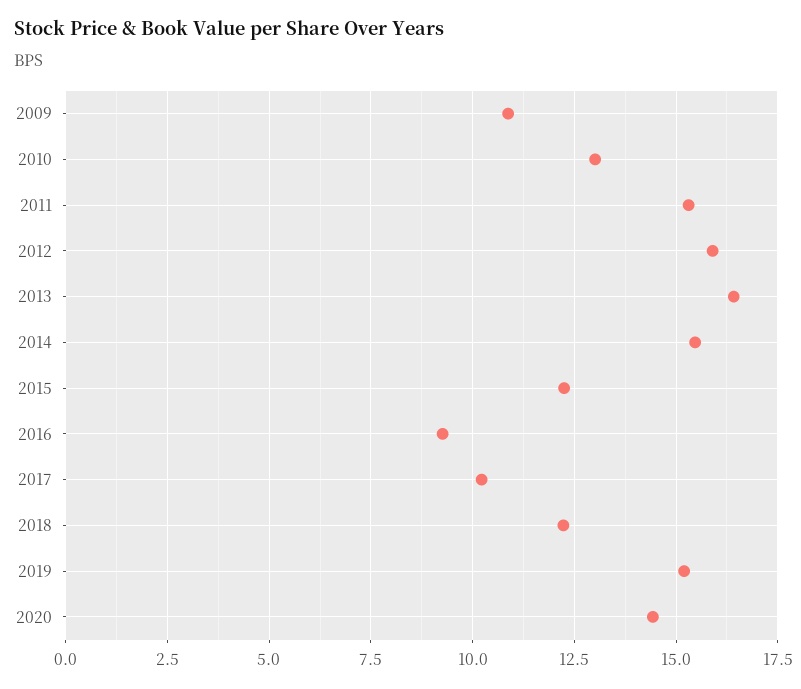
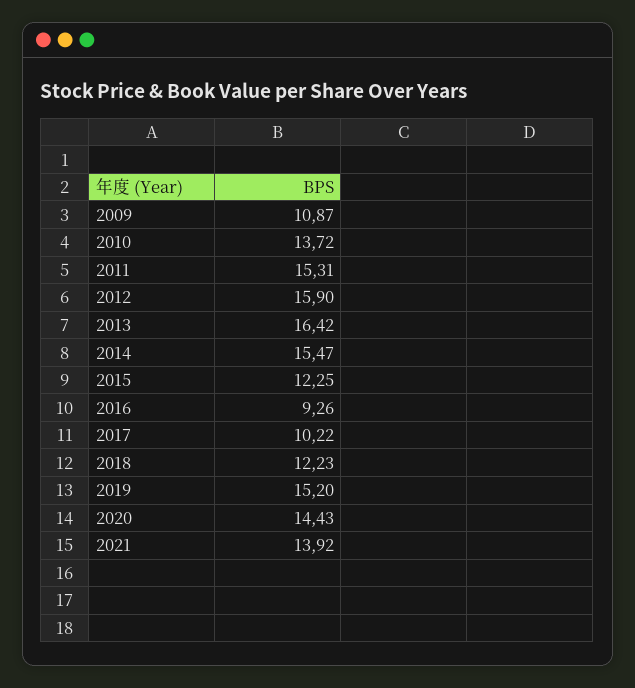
2010: 13 -> 13.72
2021: none -> 13.92

